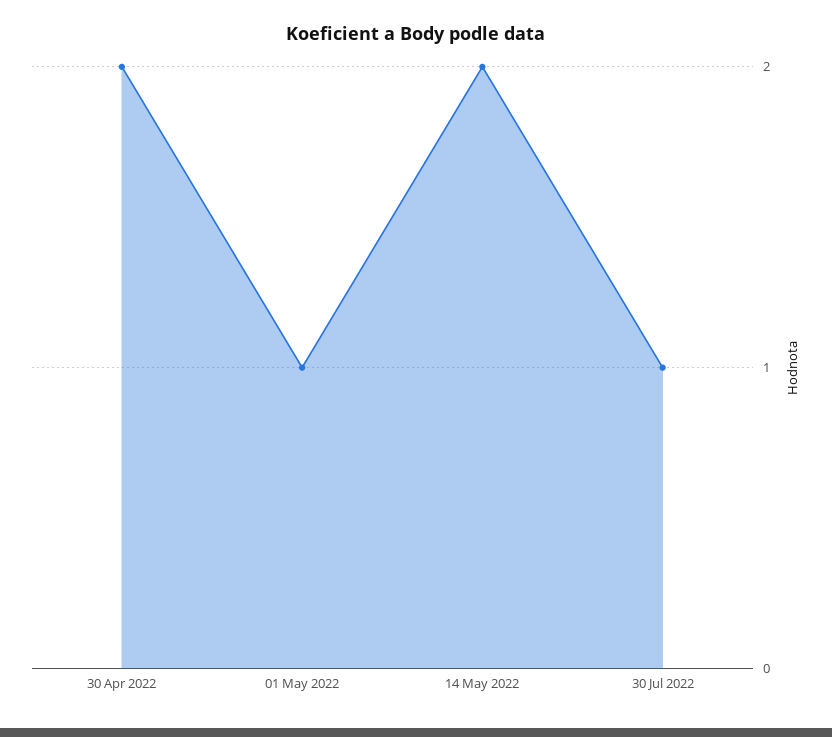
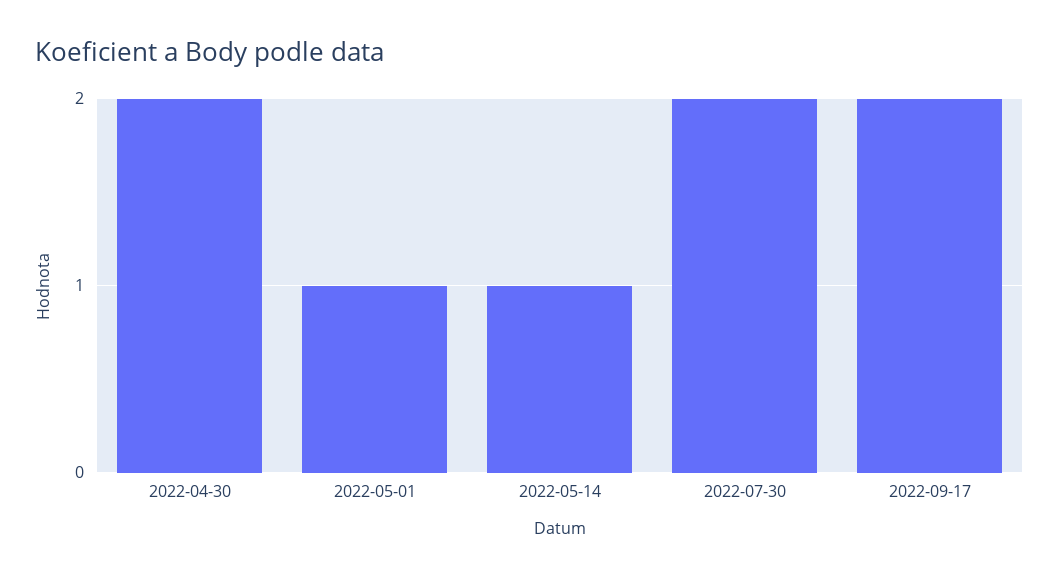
14 May 2022: 2 -> 1
30 Jul 2022: 1 -> 2
2022-09-17: none -> 2

